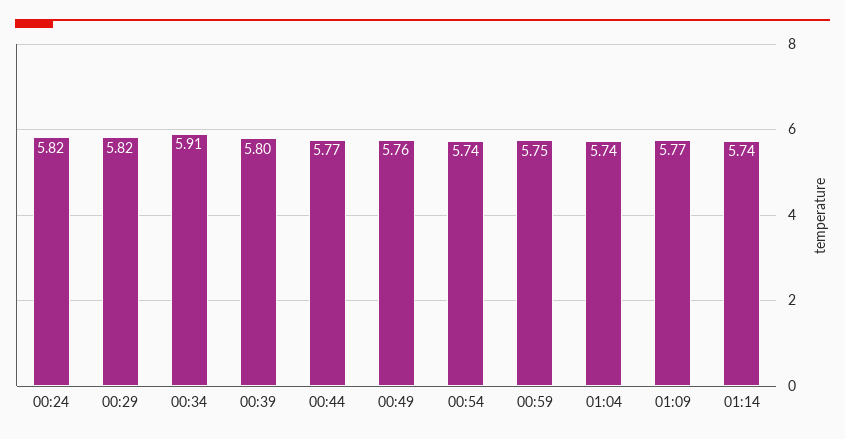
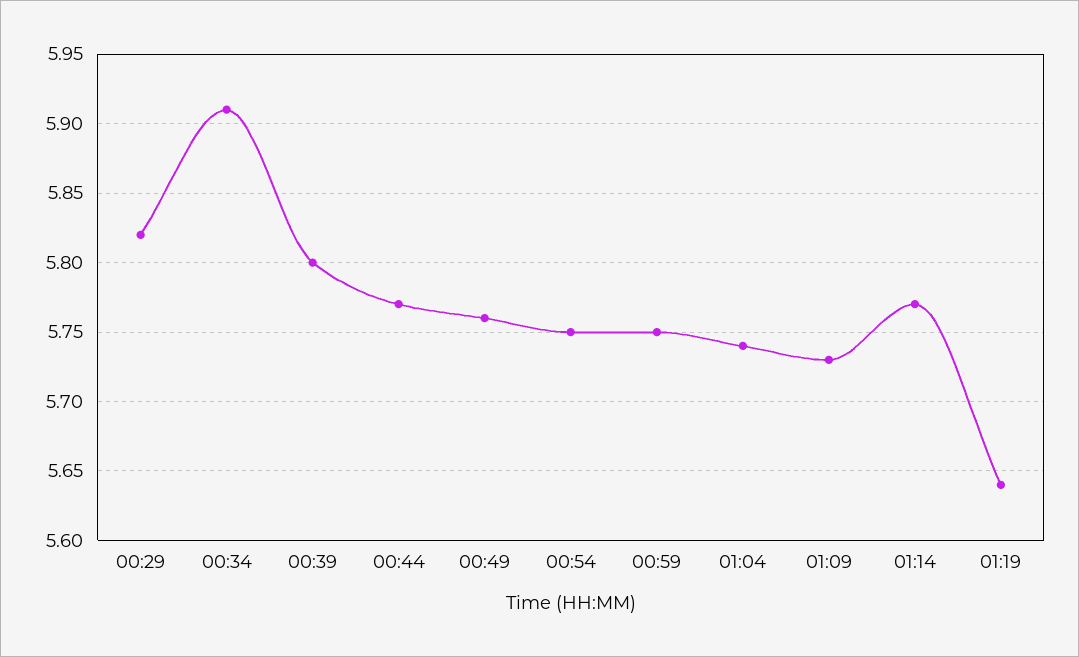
00:24: 5.82 -> none
00:54: 5.74 -> 5.75
01:09: 5.77 -> 5.73
01:14: 5.74 -> 5.77
01:19: none -> 5.64

